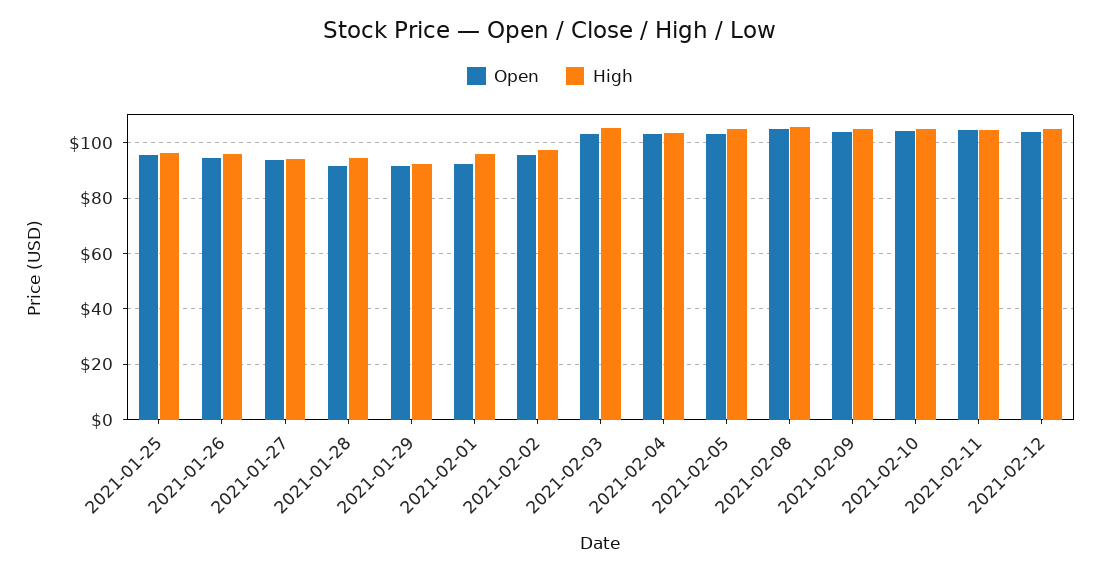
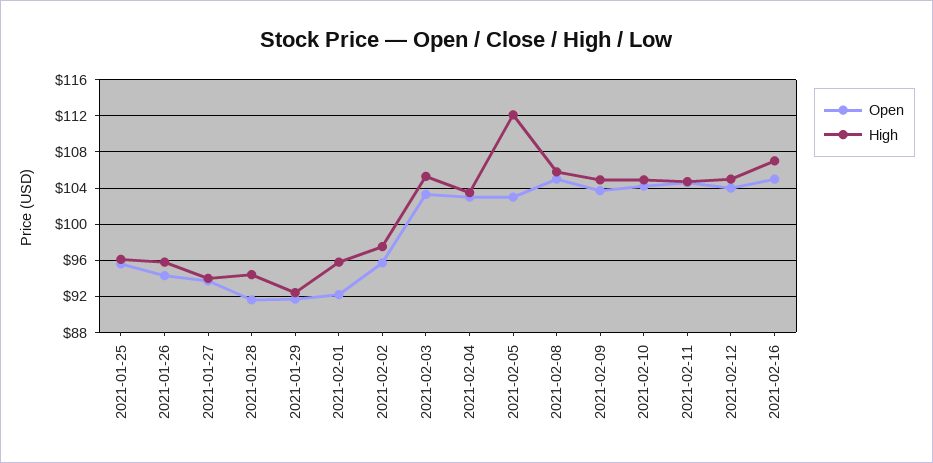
High, 2021-02-05: 105 -> 112
Open, 2021-02-16: none -> 105
High, 2021-02-16: none -> 107

